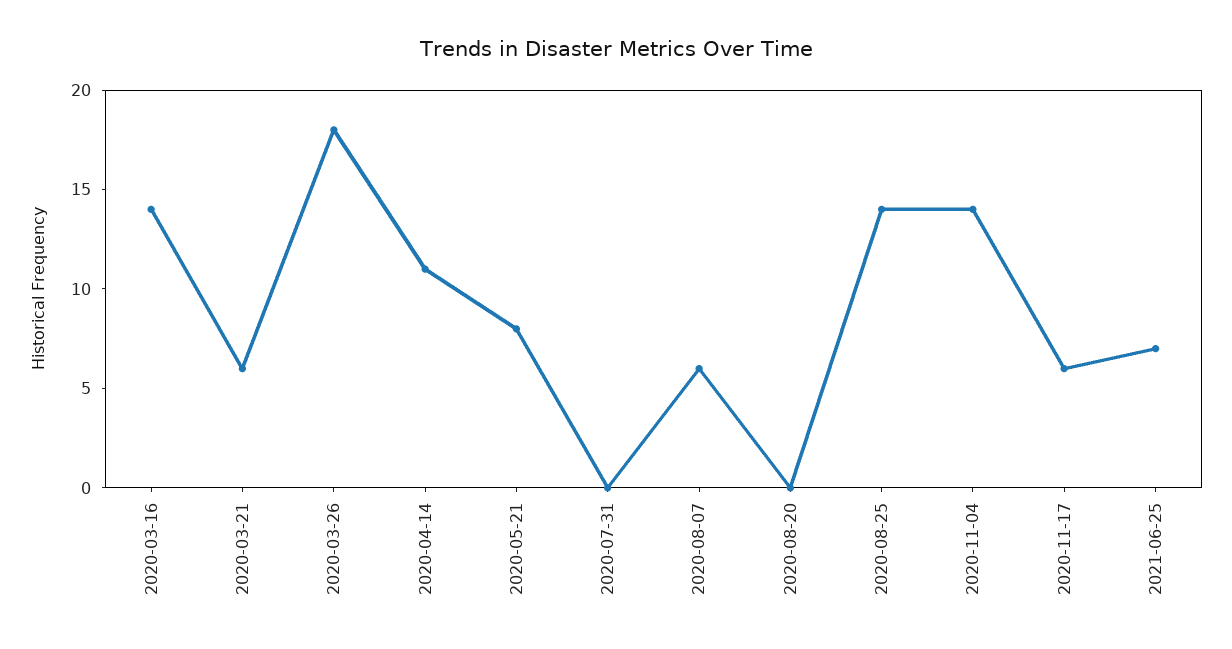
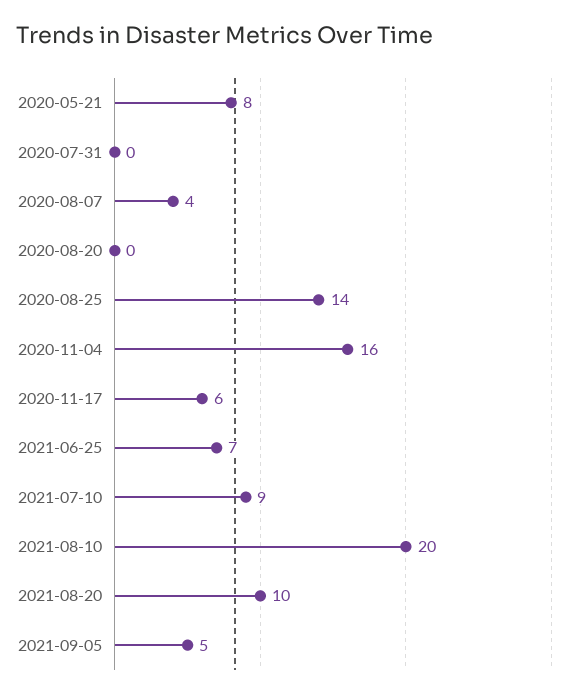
2020-03-16: 14 -> none
2020-03-21: 6 -> none
2020-03-26: 18 -> none
2020-04-14: 11 -> none
2020-08-07: 6 -> 4
2020-11-04: 14 -> 16
2021-07-10: none -> 9
2021-08-10: none -> 20
2021-08-20: none -> 10
2021-09-05: none -> 5

